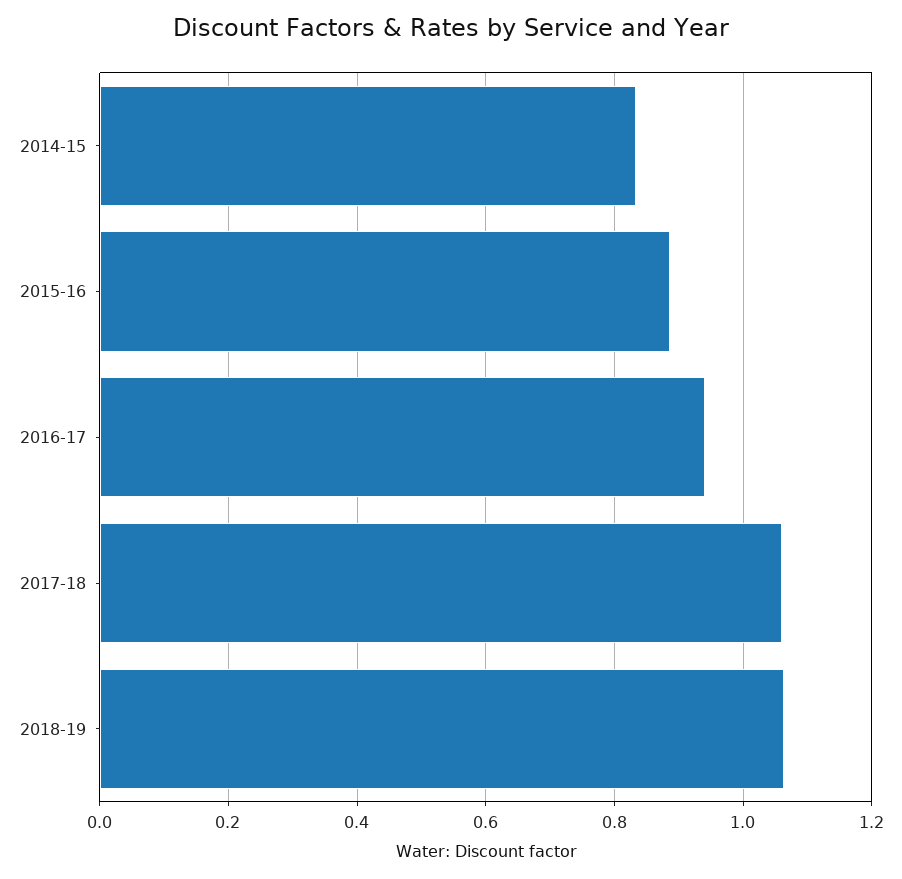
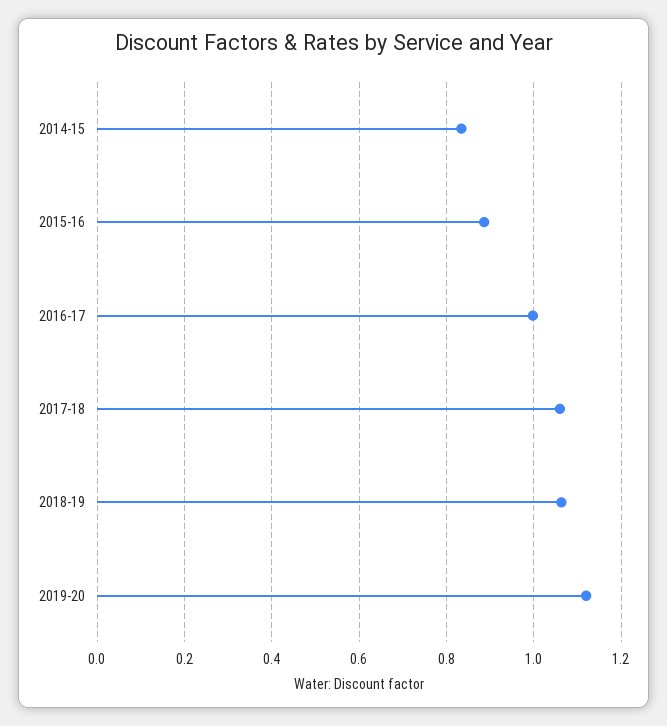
2016-17: 0.94 -> 1
2019-20: none -> 1.12

